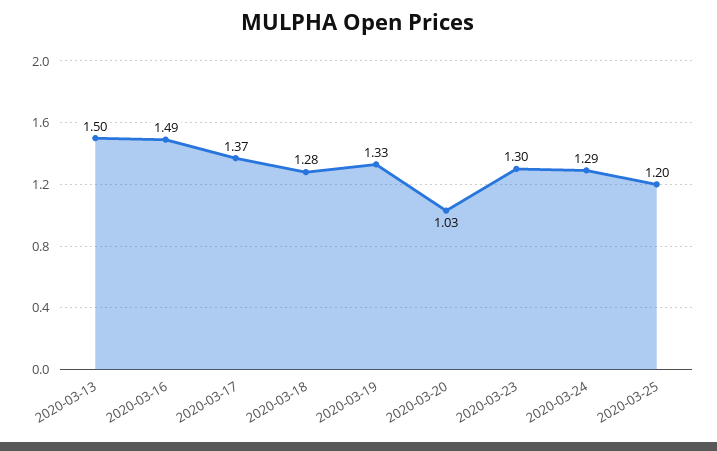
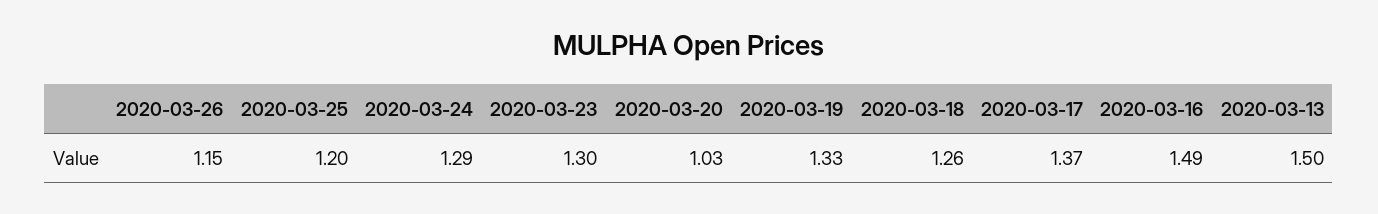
2020-03-18: 1.28 -> 1.26
2020-03-26: none -> 1.15

